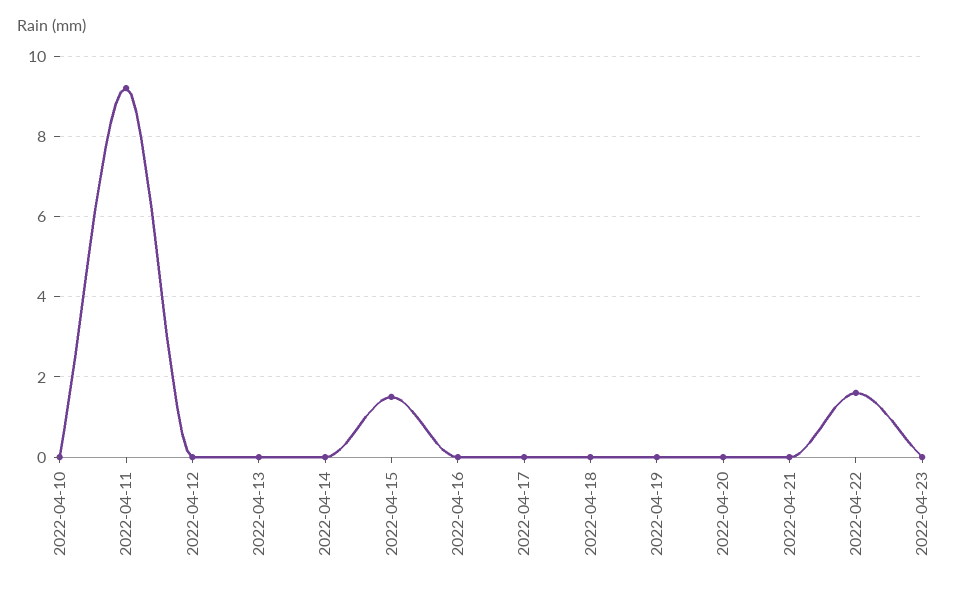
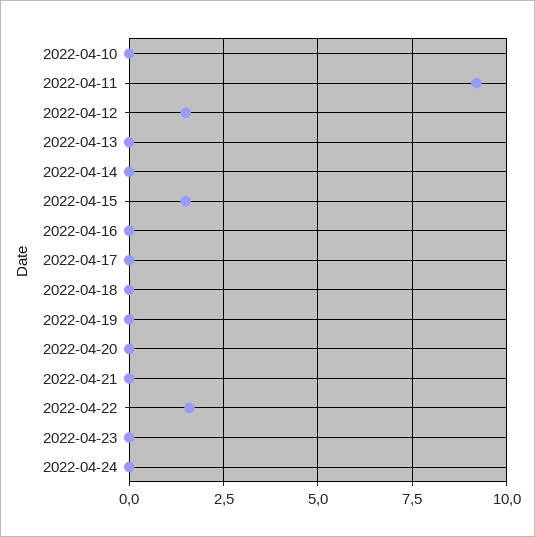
2022-04-12: 0 -> 1.5
2022-04-24: none -> 0

